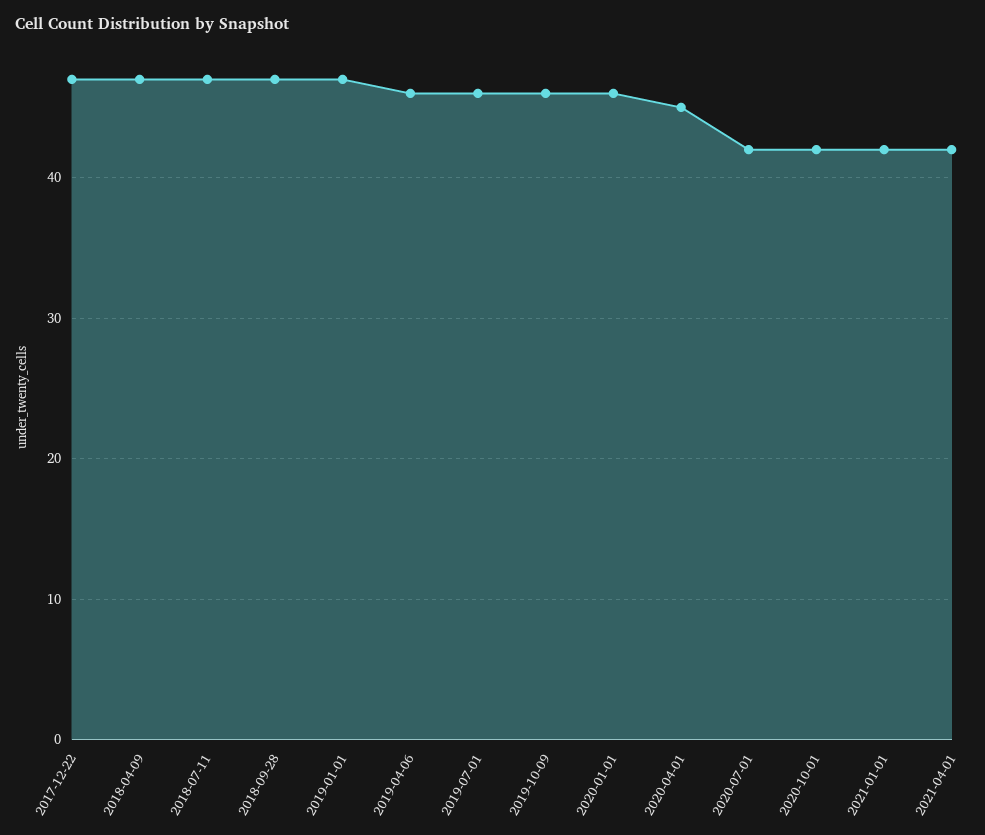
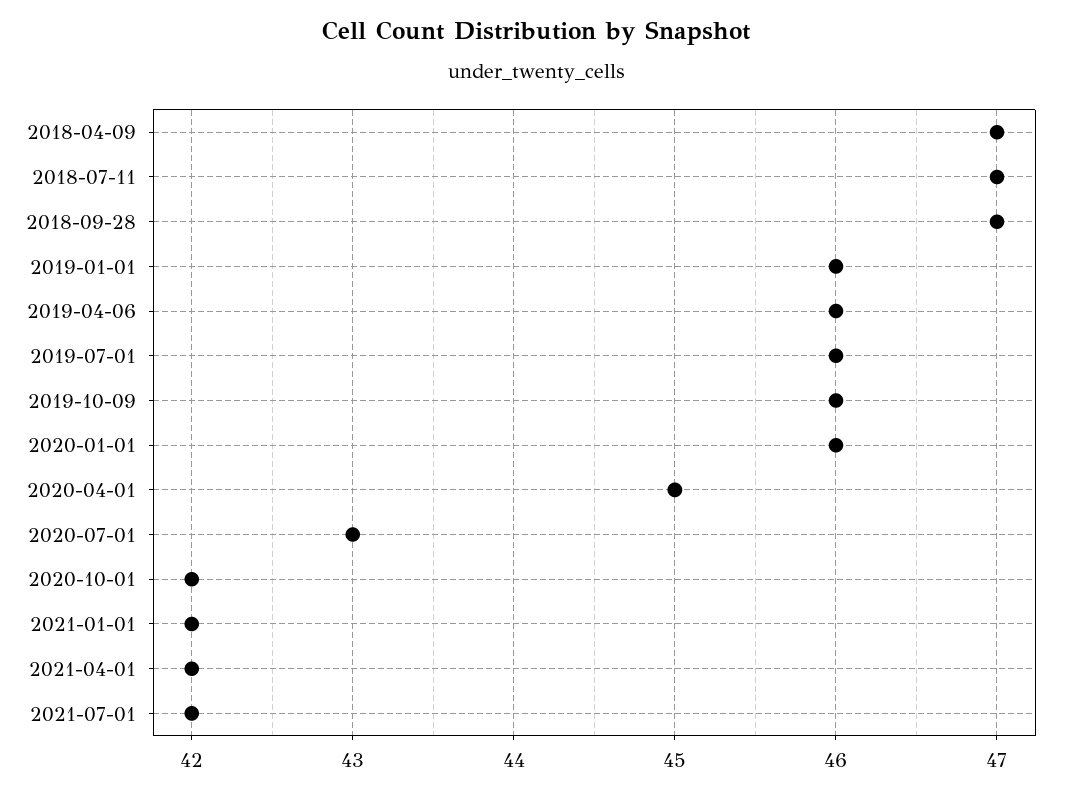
2017-12-22: 47 -> none
2019-01-01: 47 -> 46
2020-07-01: 42 -> 43
2021-07-01: none -> 42

